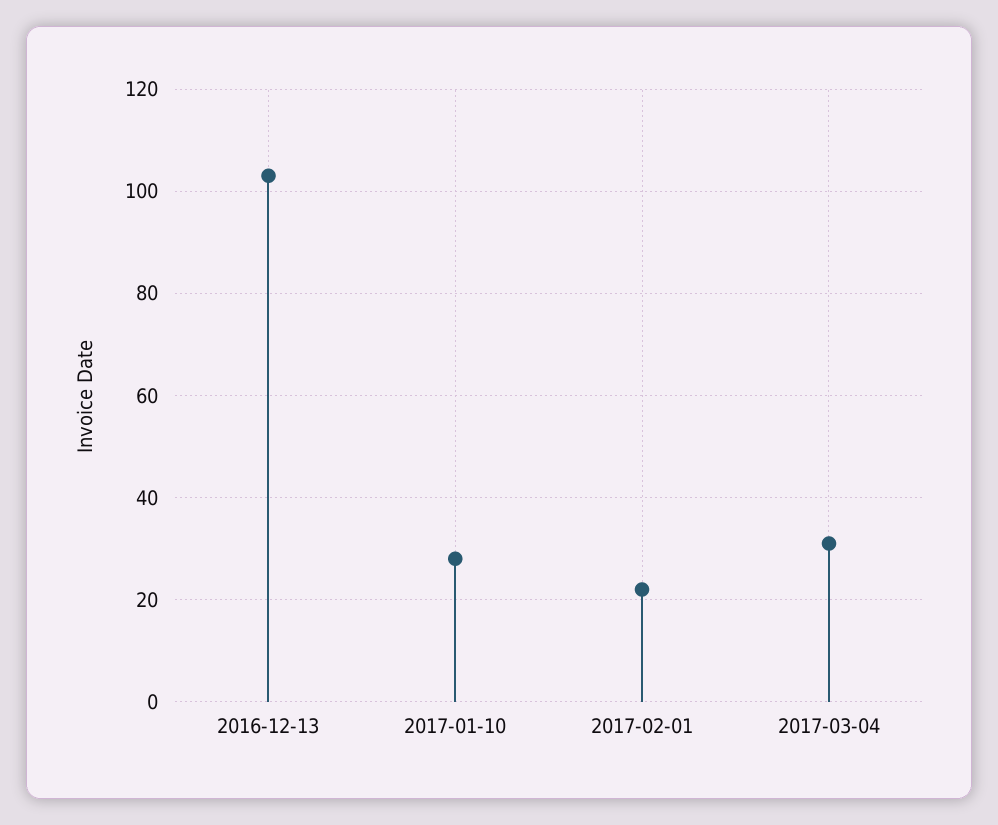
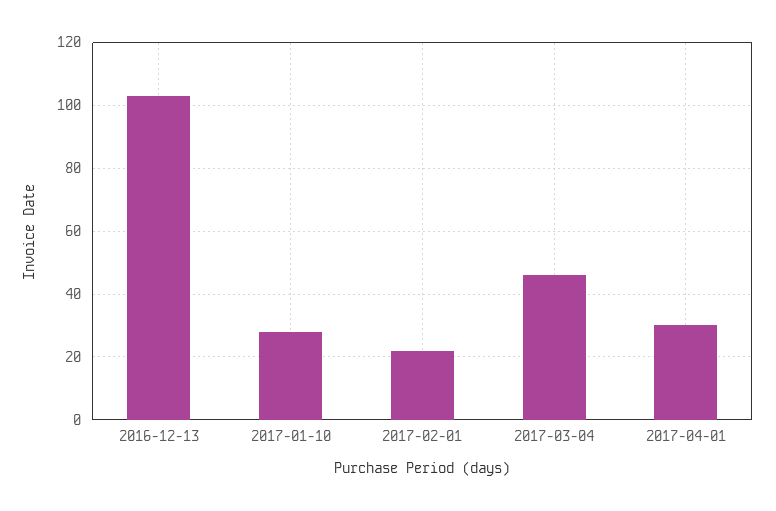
2017-03-04: 30 -> 45
2017-04-01: none -> 30

